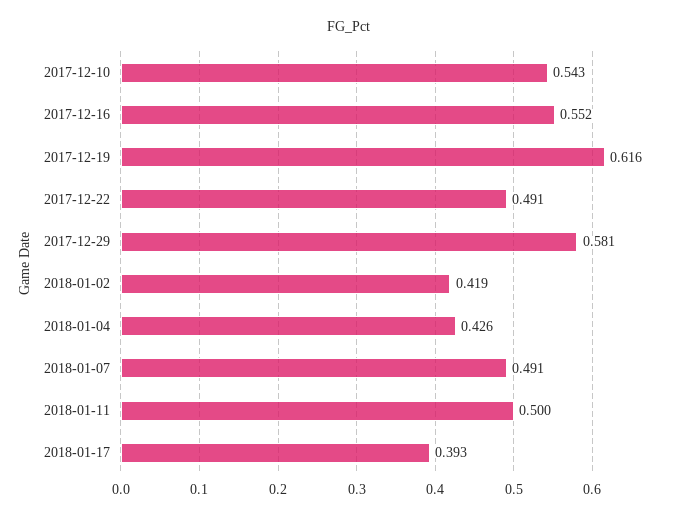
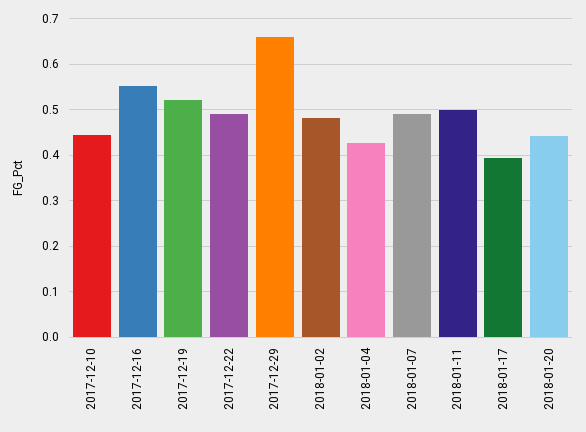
2017-12-10: 0.543 -> 0.44
2017-12-19: 0.616 -> 0.52
2017-12-29: 0.581 -> 0.66
2018-01-02: 0.419 -> 0.48
2018-01-20: none -> 0.44

